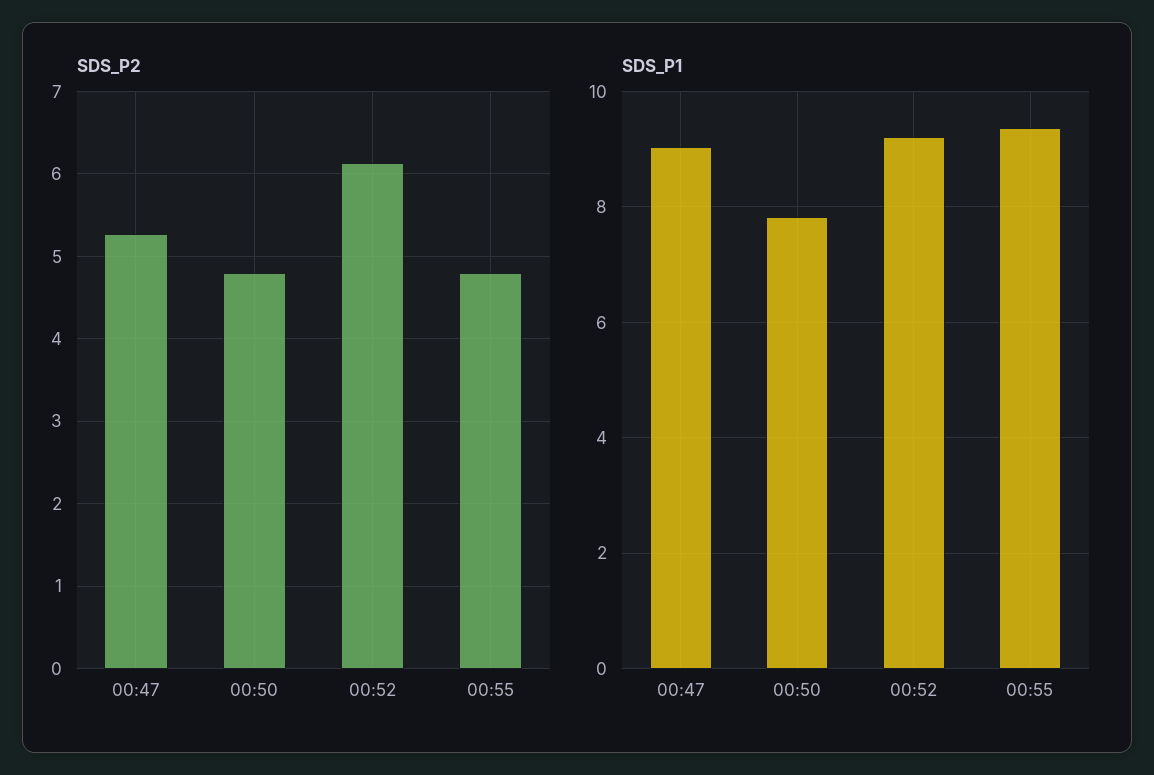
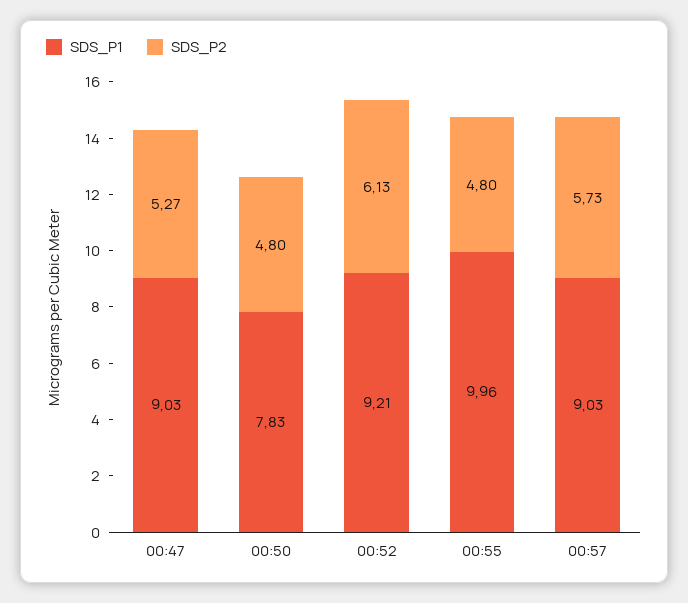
SDS_P1, 00:55: 9.4 -> 9.96
SDS_P1, 00:57: none -> 9.03
SDS_P2, 00:57: none -> 5.73

